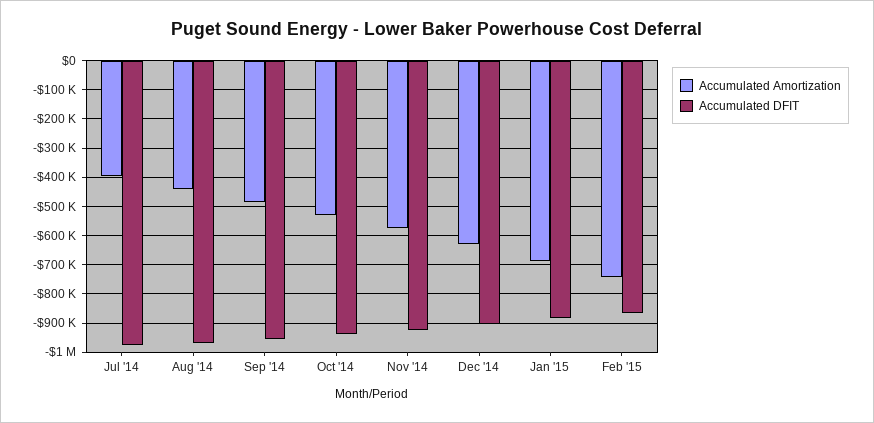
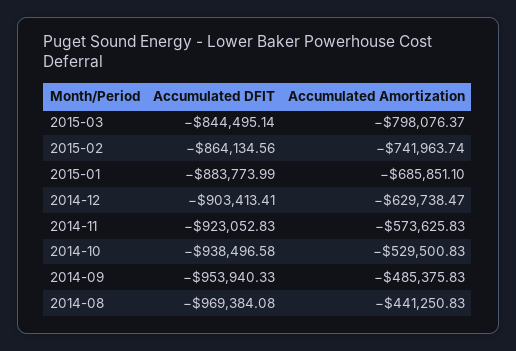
Accumulated Amortization, Jul '14: -400000 -> none
Accumulated DFIT, Jul '14: -975000 -> none
Accumulated DFIT, 2015-03: none -> -844495.14
Accumulated Amortization, 2015-03: none -> -798076.37

